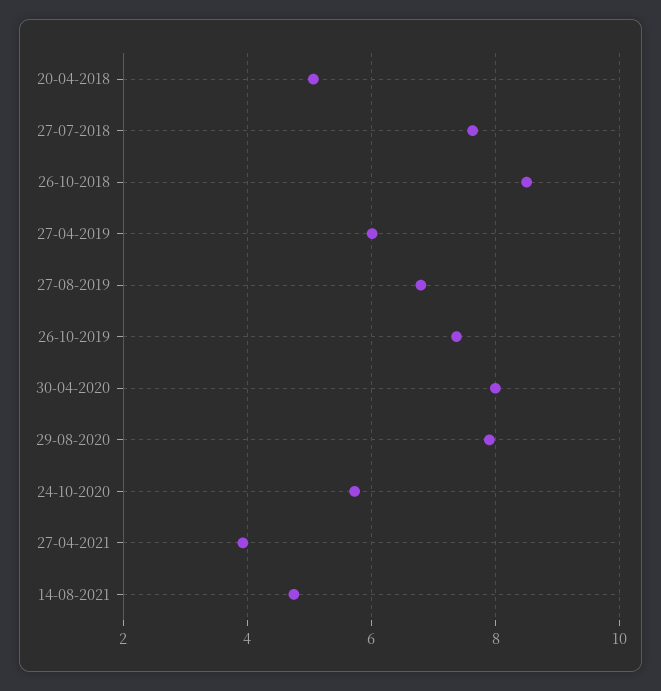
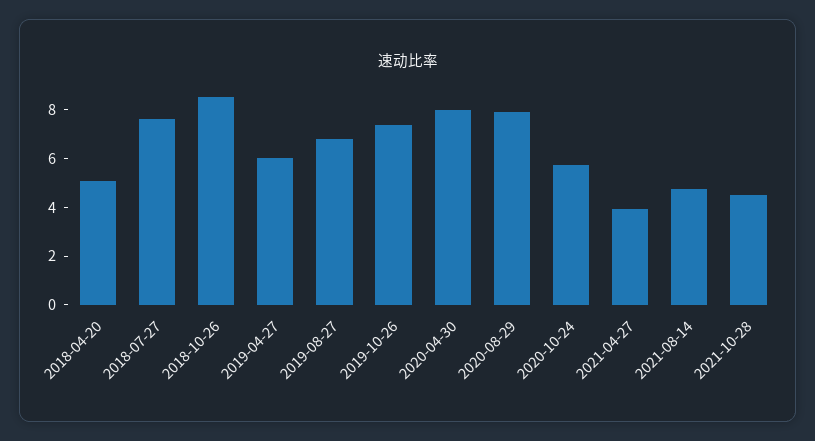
2021-10-28: none -> 4.5

